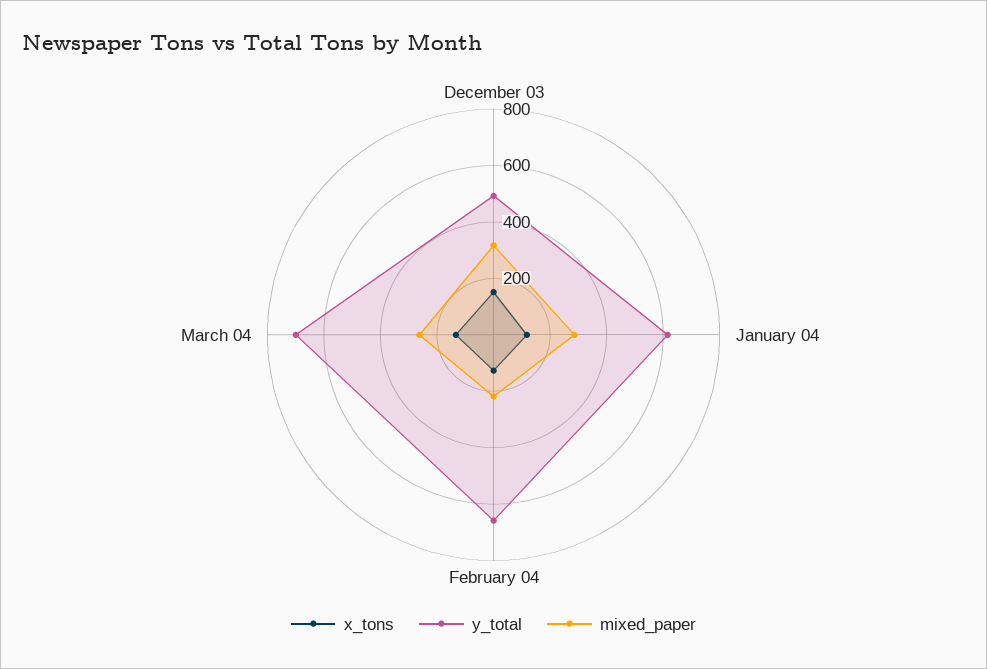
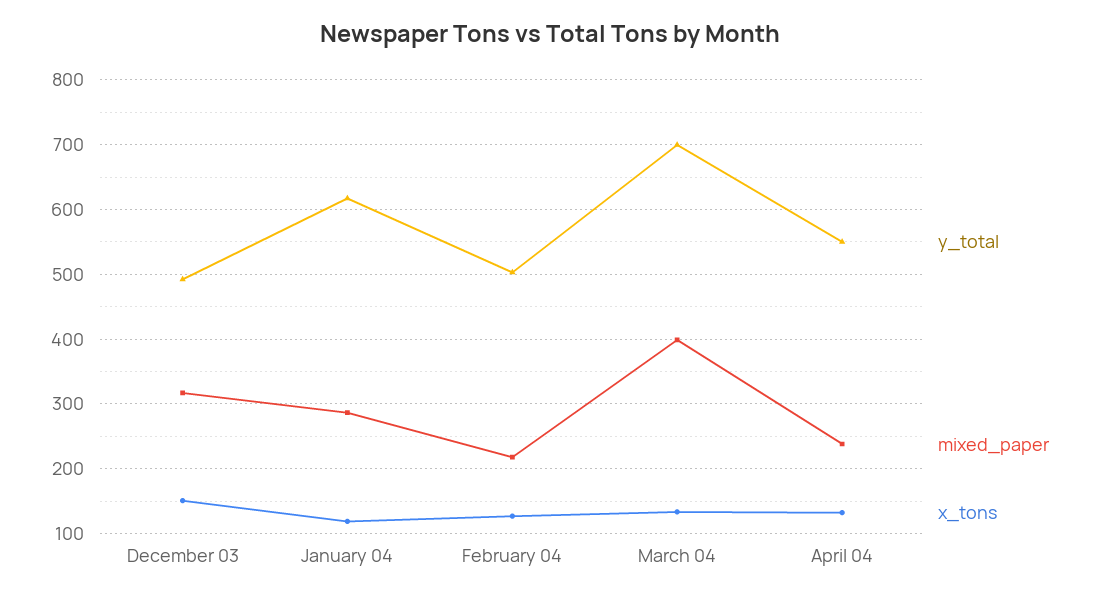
y_total, February 04: 650 -> 500
mixed_paper, March 04: 250 -> 400
y_total, April 04: none -> 550
mixed_paper, April 04: none -> 240
x_tons, April 04: none -> 130

